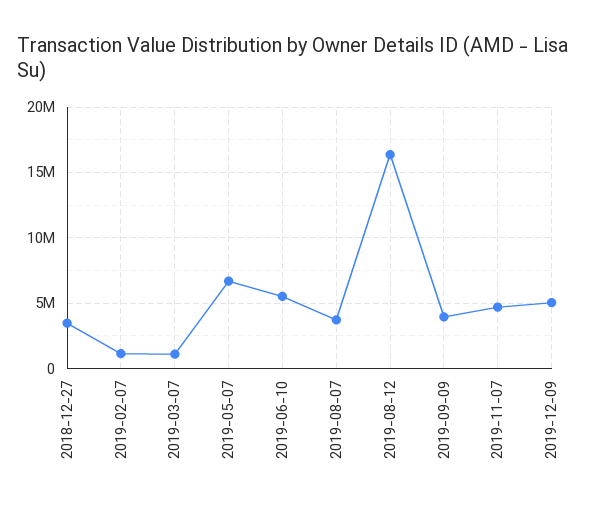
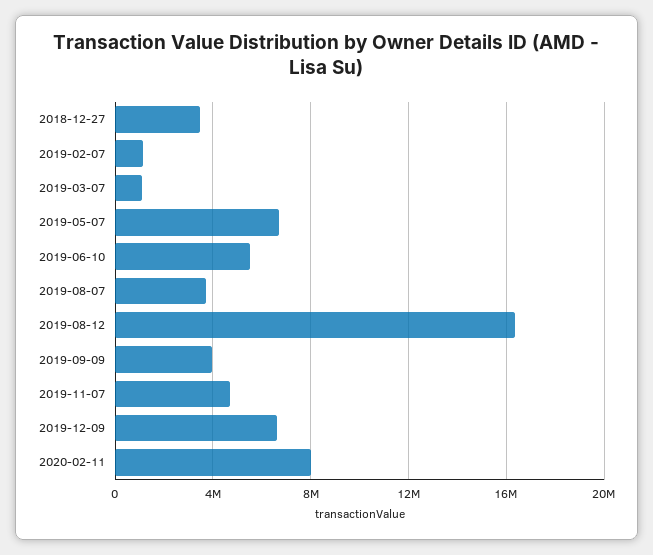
2019-12-09: 5000000 -> 6500000
2020-02-11: none -> 8000000

